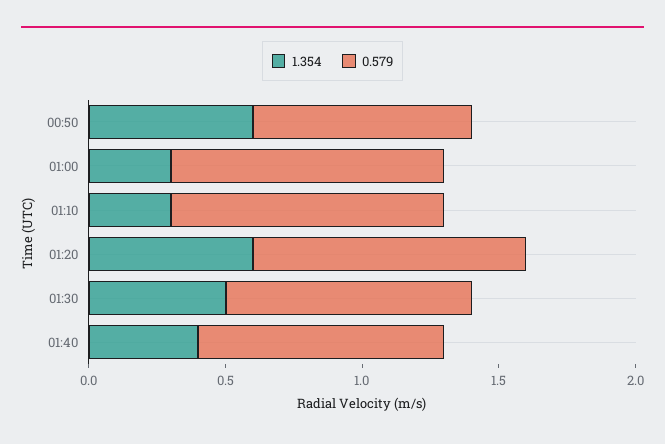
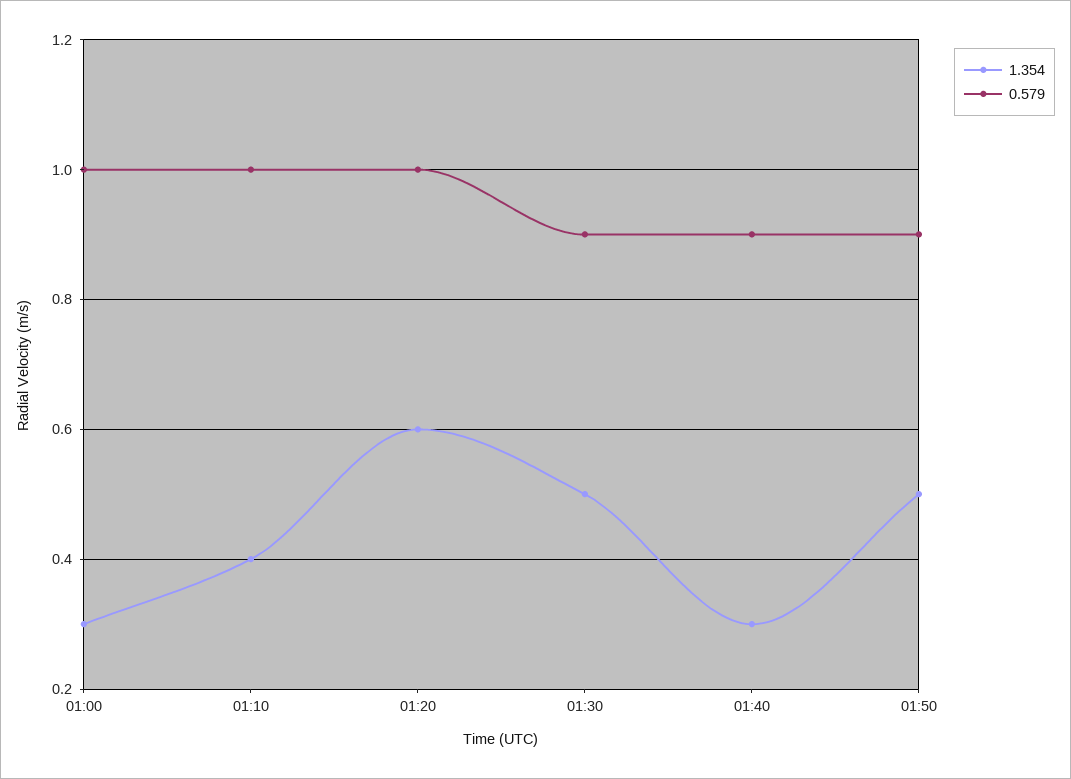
1.354, 00:50: 0.6 -> none
0.579, 00:50: 0.8 -> none
1.354, 01:10: 0.3 -> 0.4
1.354, 01:40: 0.4 -> 0.3
1.354, 01:50: none -> 0.5
0.579, 01:50: none -> 0.9

